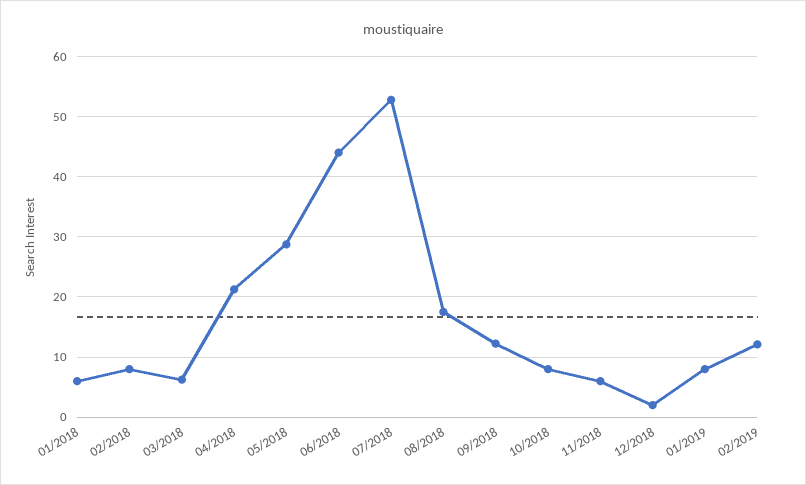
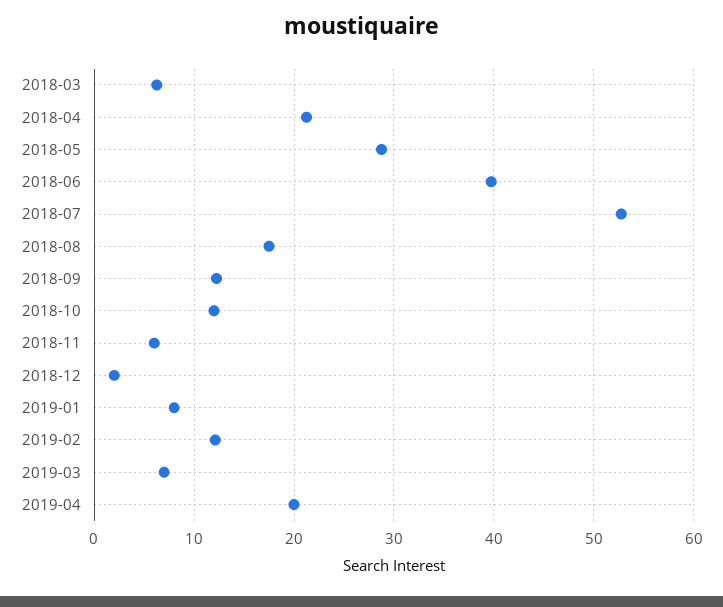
01/2018: 6 -> none
02/2018: 8 -> none
06/2018: 44 -> 40
10/2018: 8 -> 12
2019-03: none -> 7
2019-04: none -> 20

